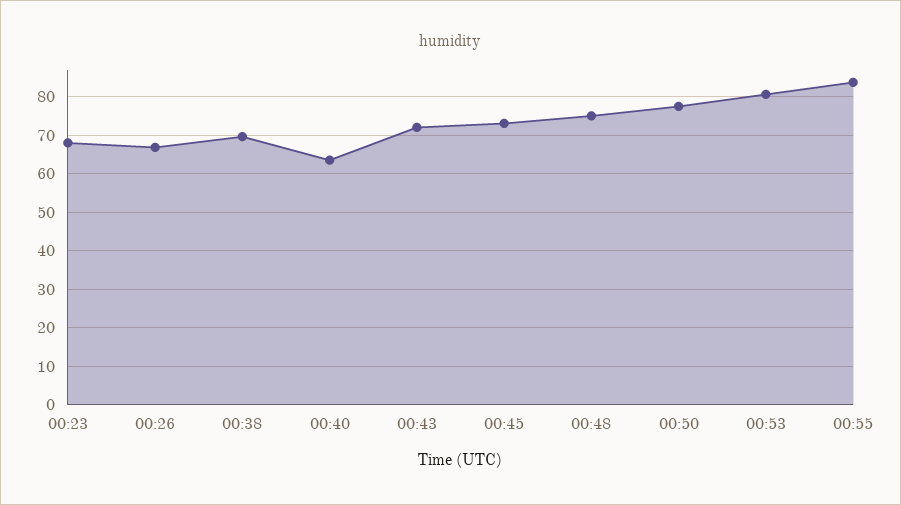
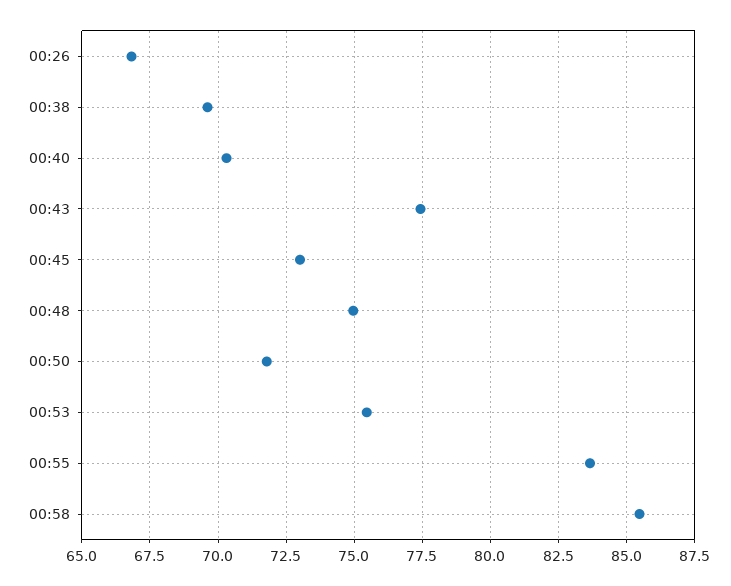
00:23: 68 -> none
00:40: 64 -> 70.25
00:43: 72 -> 77.5
00:50: 78 -> 71.75
00:53: 80 -> 75.5
00:58: none -> 85.5

